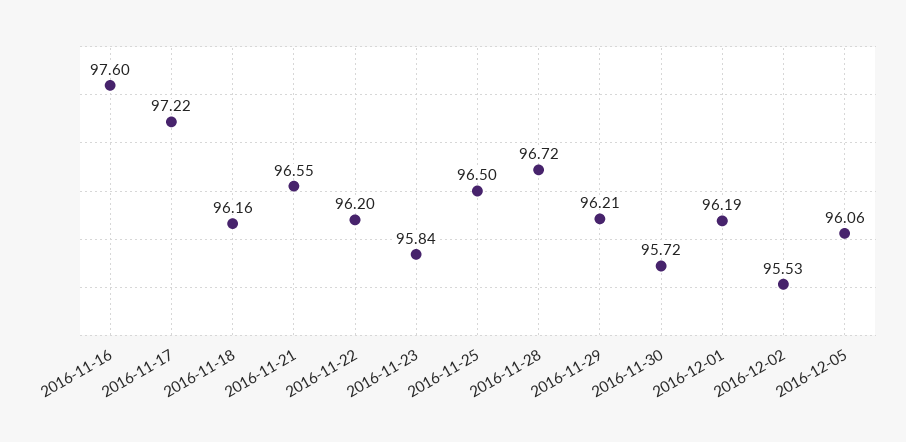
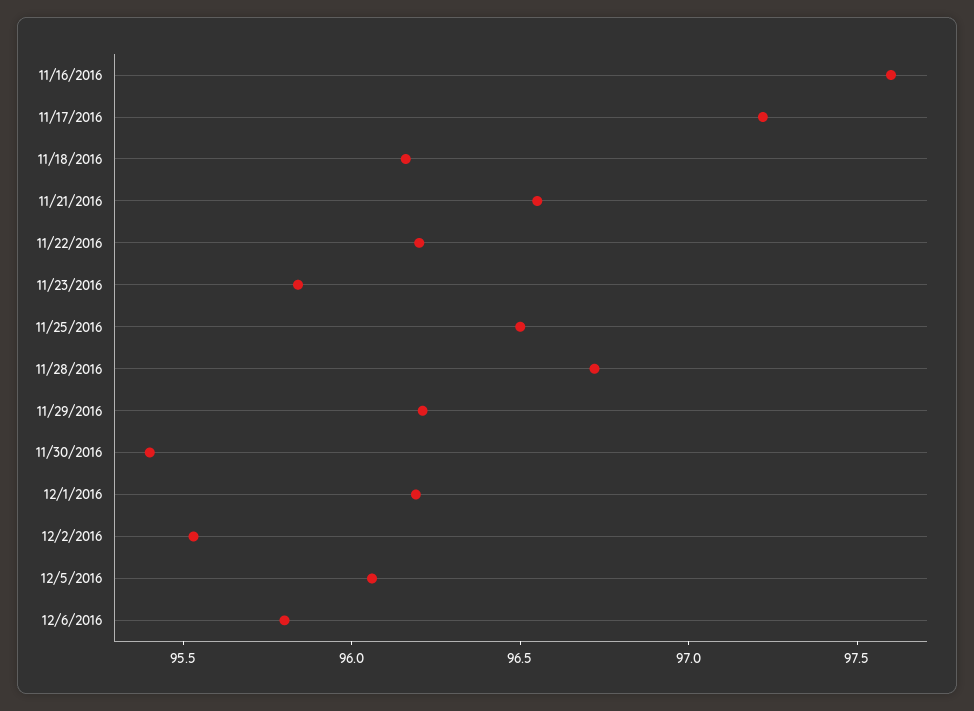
2016-11-30: 95.72 -> 95.4
12/6/2016: none -> 95.8

